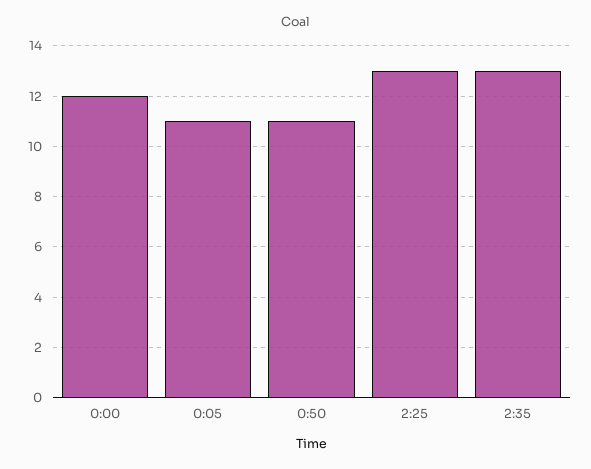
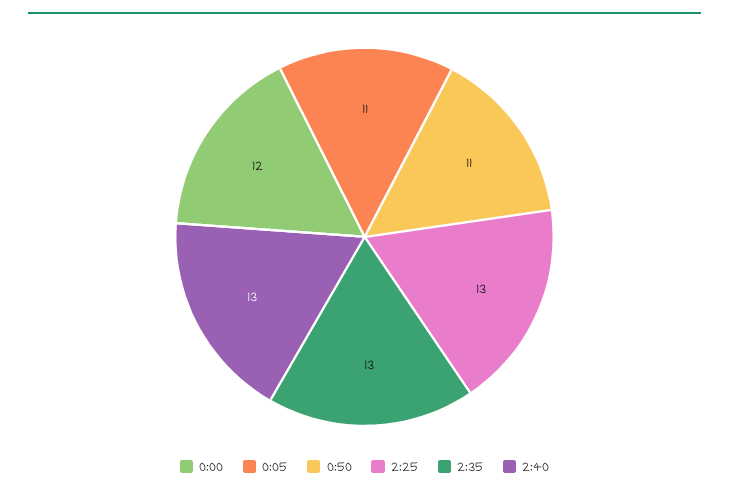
2:40: none -> 13

